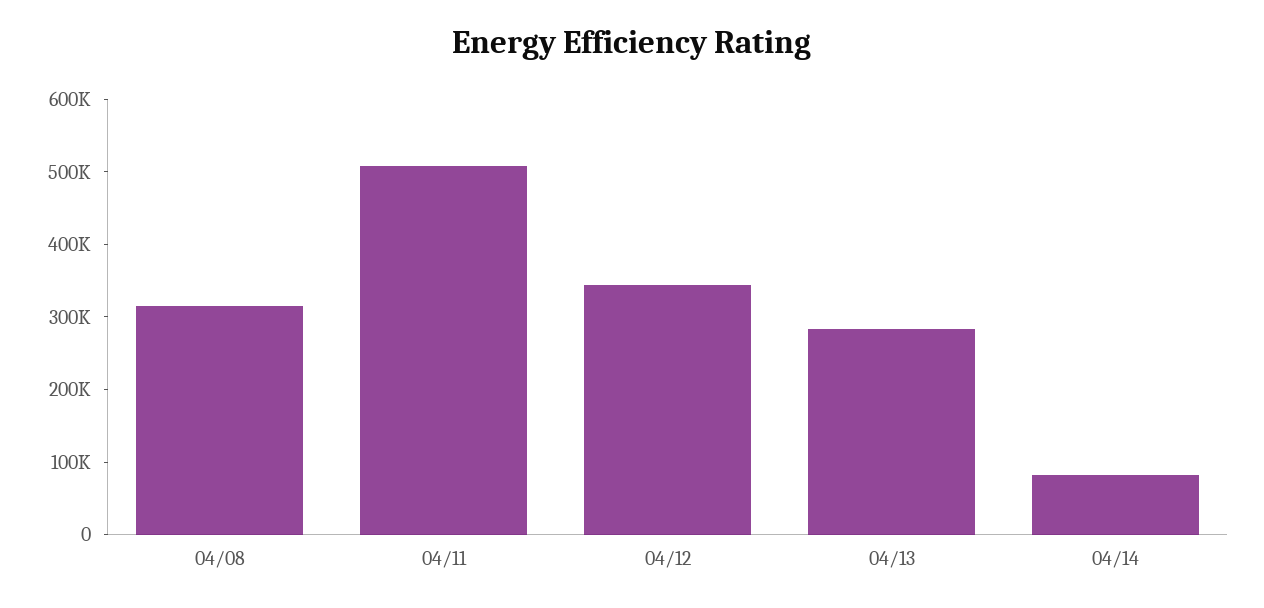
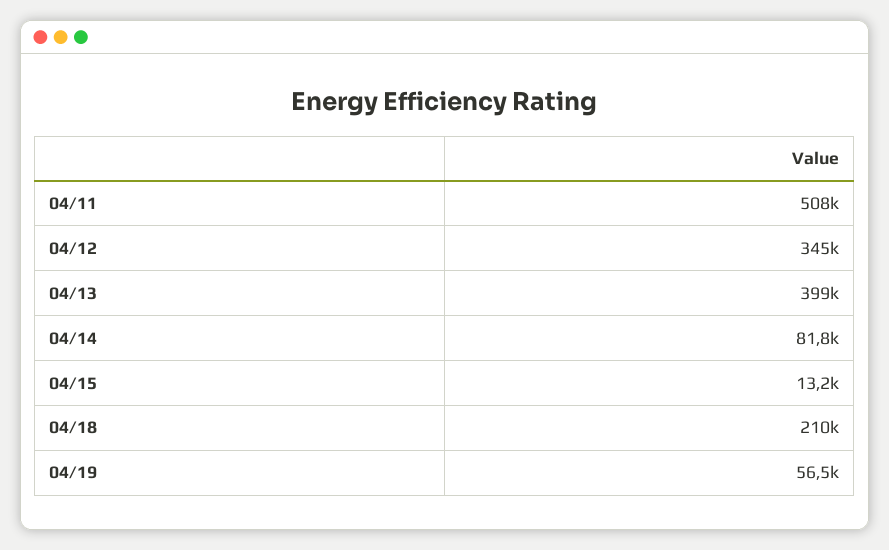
04/08: 320000 -> none
04/13: 280000 -> 399000
04/15: none -> 13200
04/18: none -> 210000
04/19: none -> 56500

